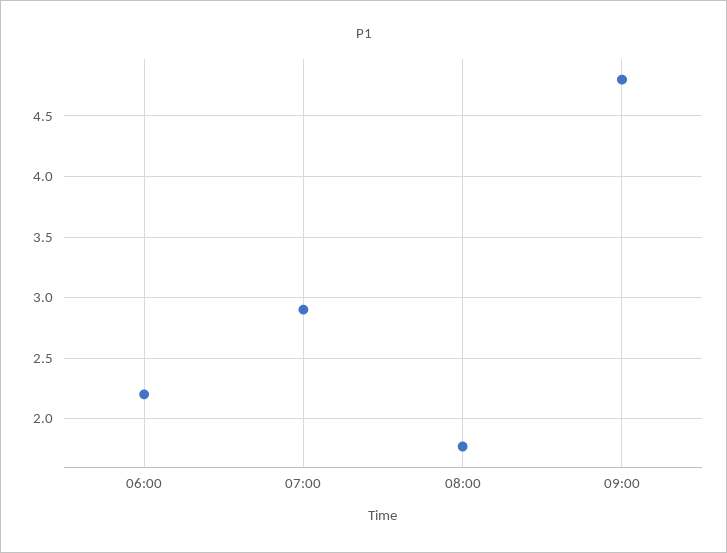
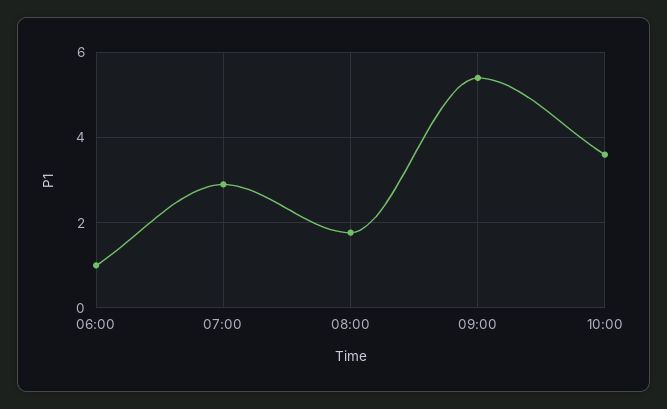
06:00: 2.2 -> 1
09:00: 4.8 -> 5.4
10:00: none -> 3.6

